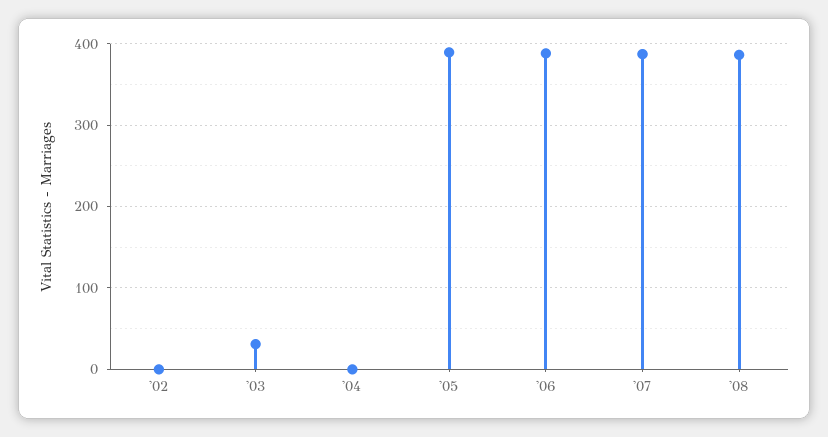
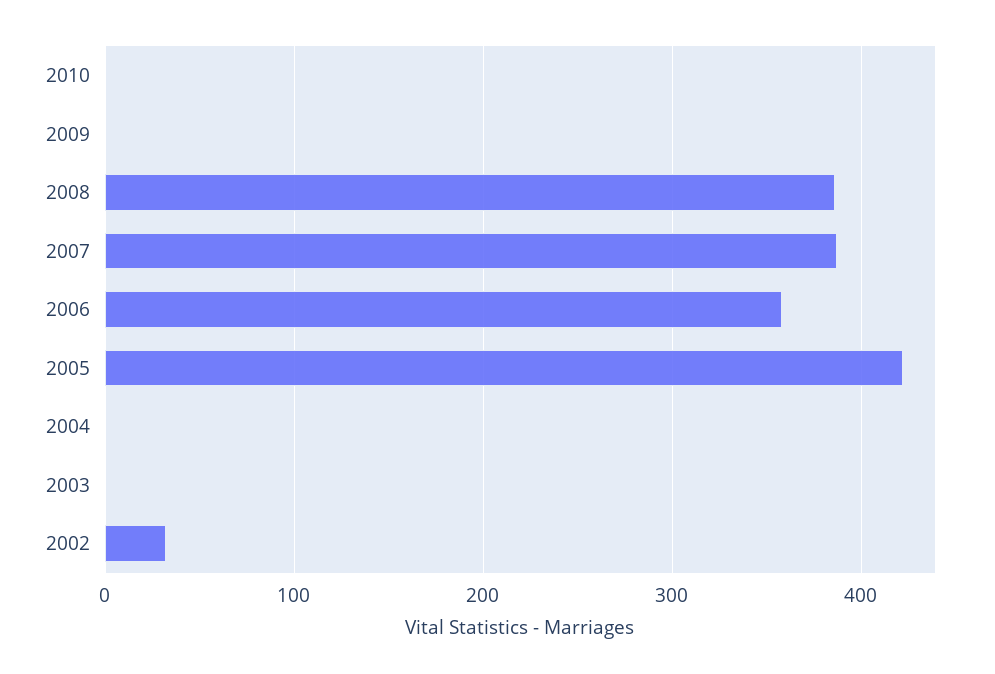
'02: 0 -> 30
'03: 30 -> 0
'05: 390 -> 420
'06: 390 -> 360
2010: none -> 0
2009: none -> 0

